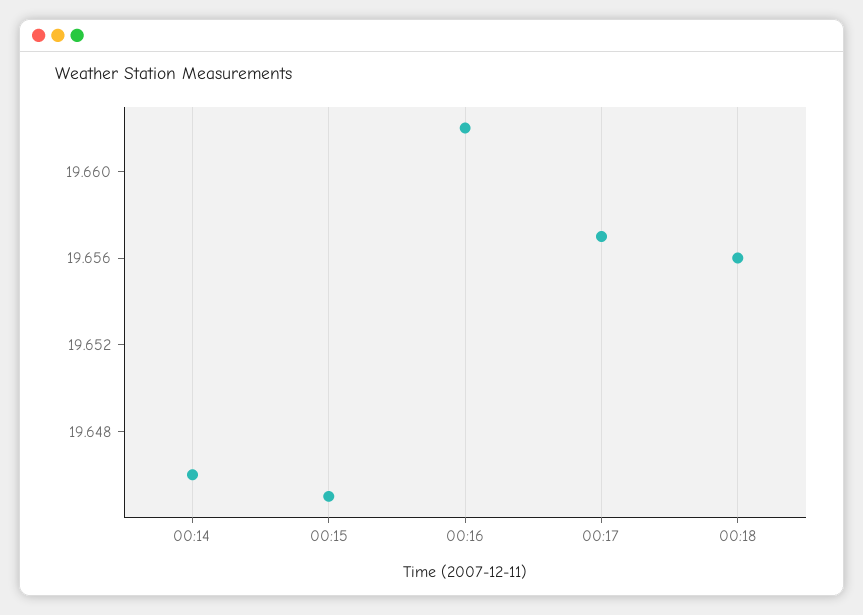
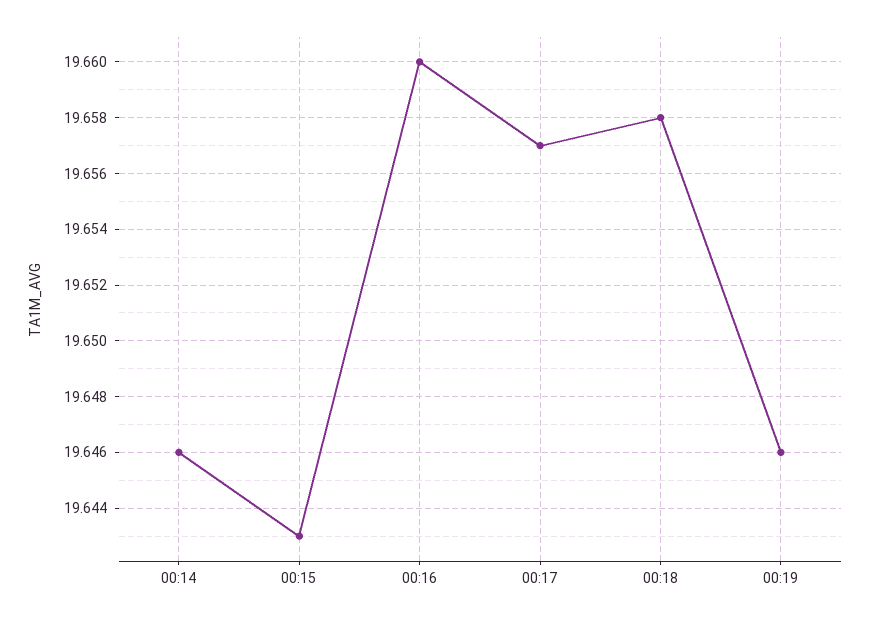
00:15: 19.645 -> 19.643
00:16: 19.662 -> 19.66
00:18: 19.656 -> 19.658
00:19: none -> 19.646

